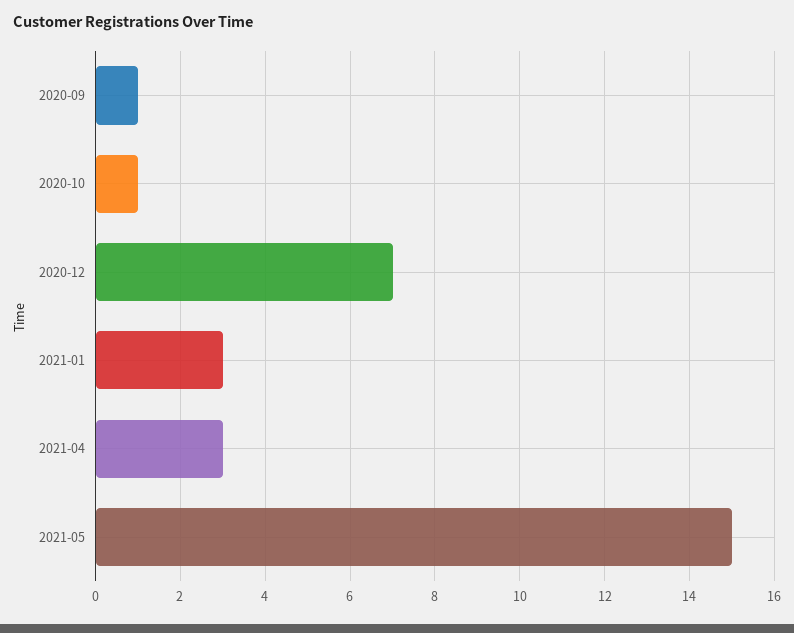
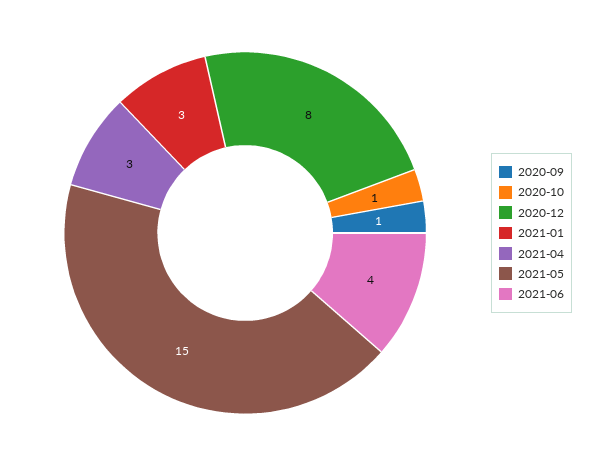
2020-12: 7 -> 8
2021-06: none -> 4

